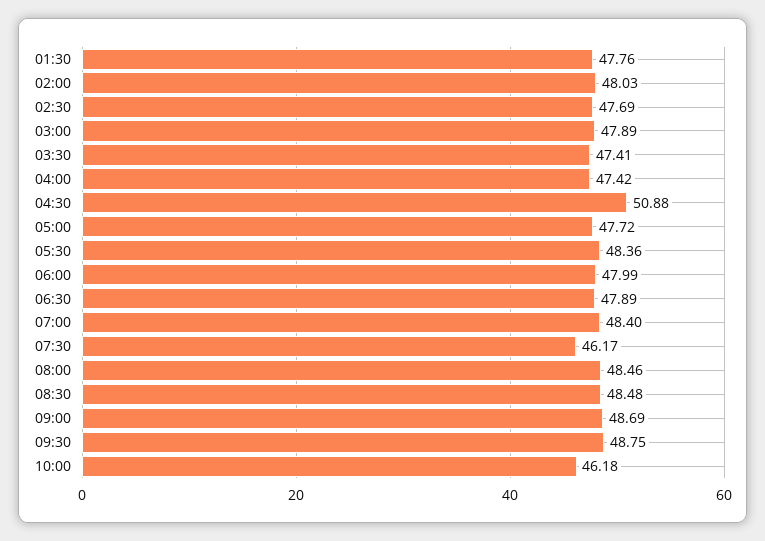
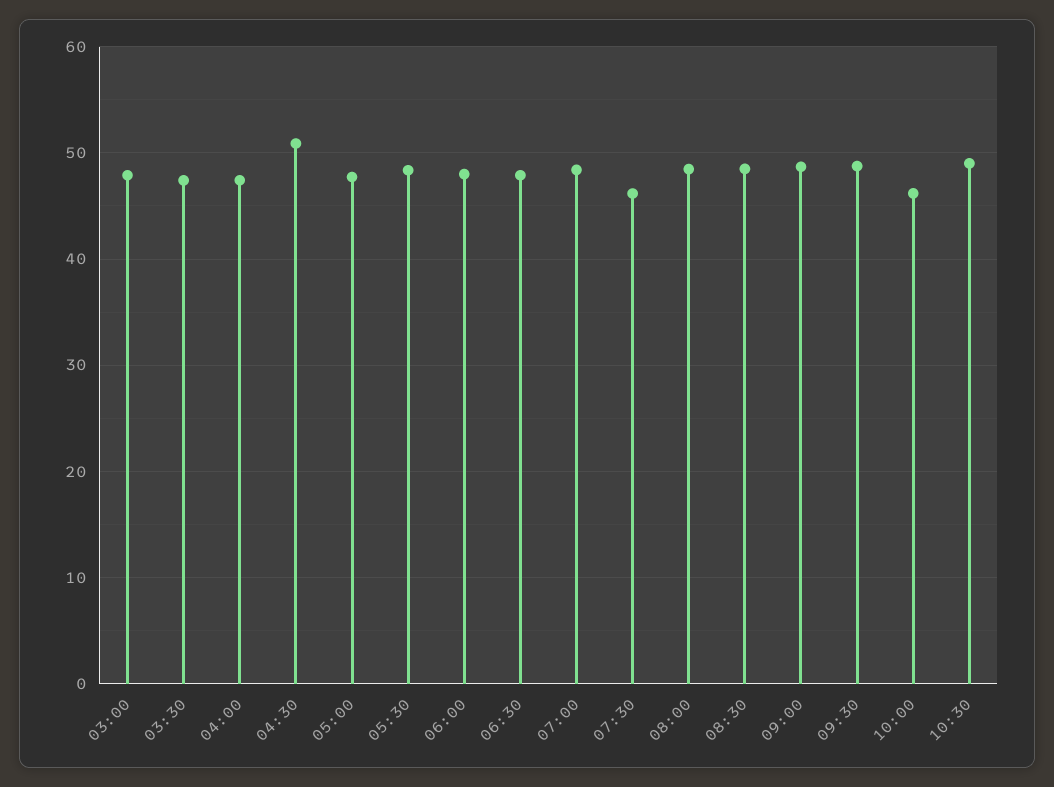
01:30: 47.76 -> none
02:00: 48.03 -> none
02:30: 47.69 -> none
10:30: none -> 49

